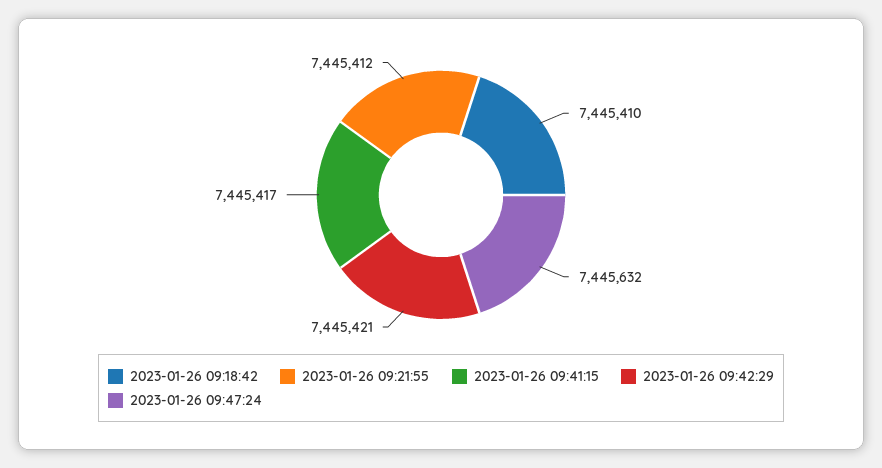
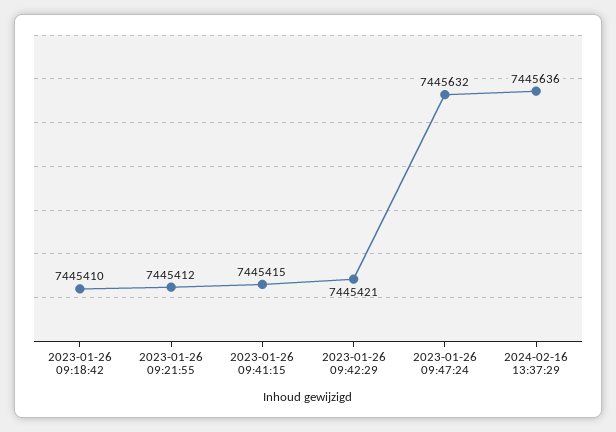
2023-01-26 09:41:15: 7445417 -> 7445415
2024-02-16 13:37:29: none -> 7445636

